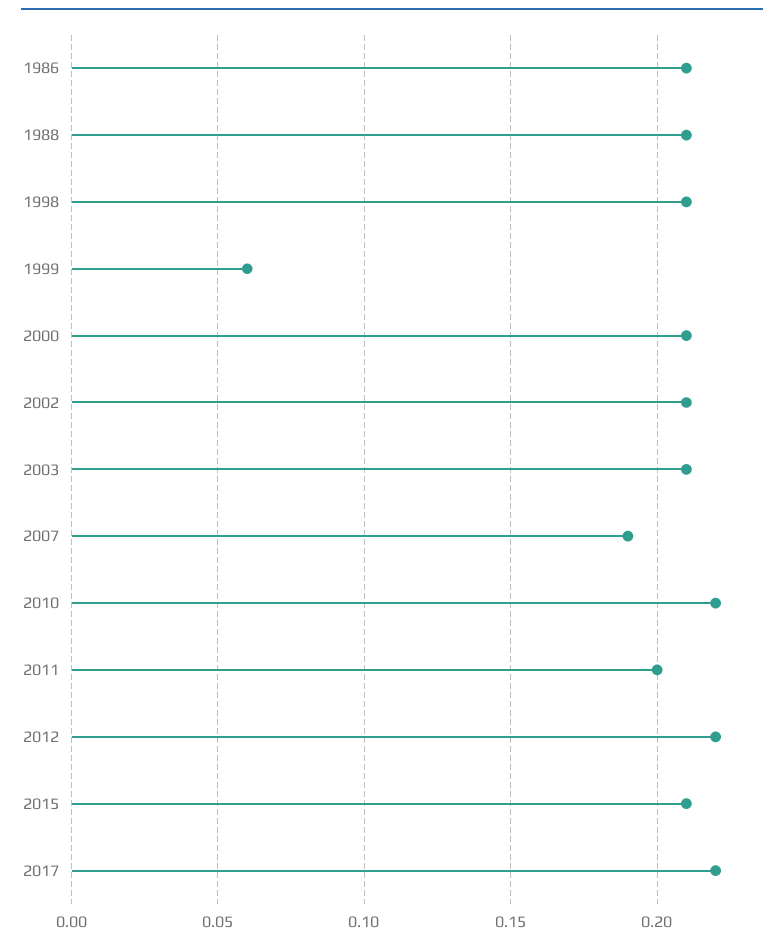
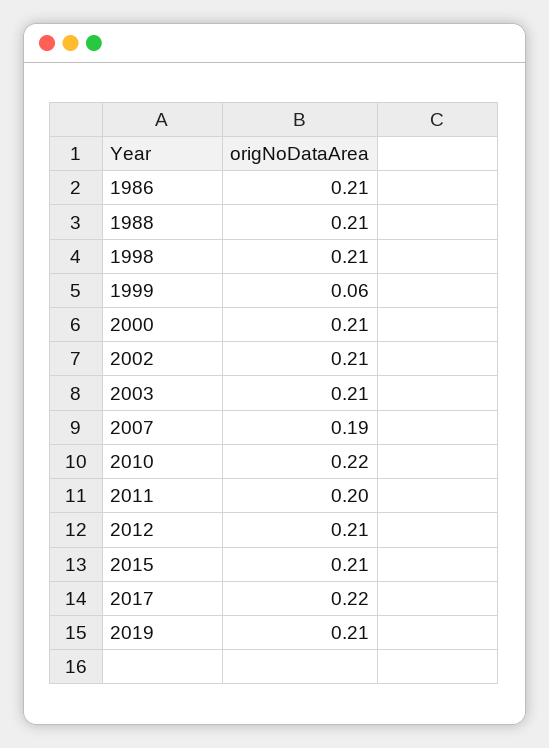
2012: 0.22 -> 0.21
2019: none -> 0.21

